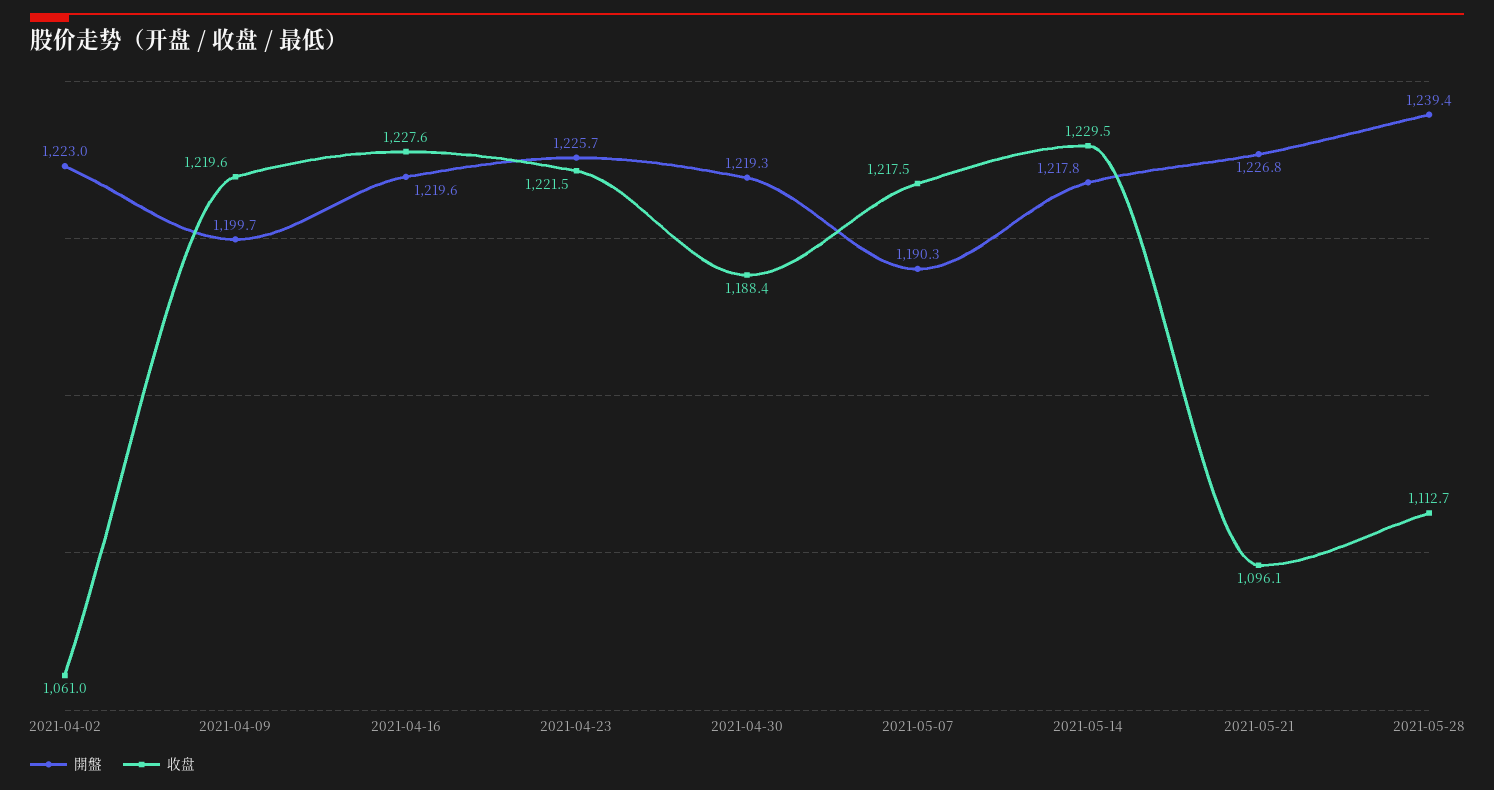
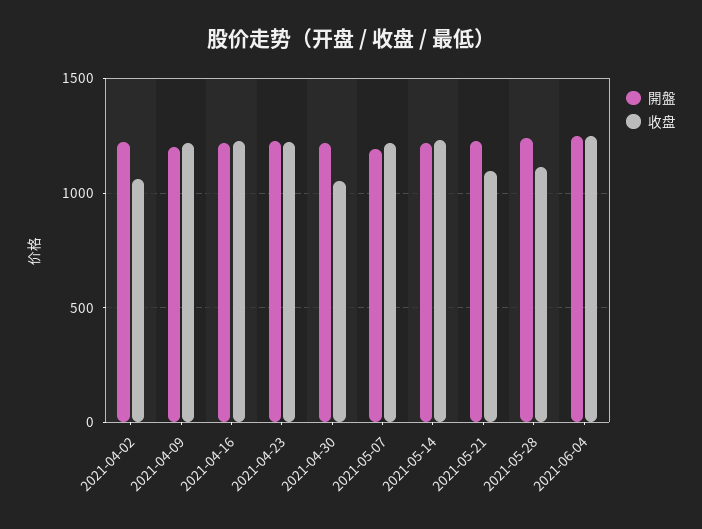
收盘, 2021-04-30: 1188.4 -> 1050
開盤, 2021-06-04: none -> 1250
收盘, 2021-06-04: none -> 1250

